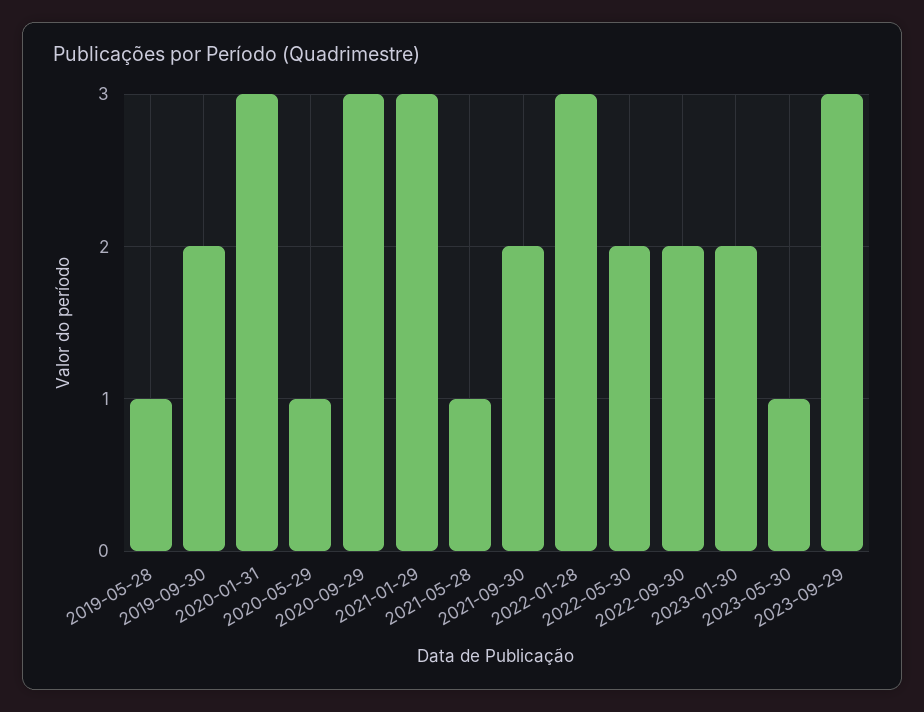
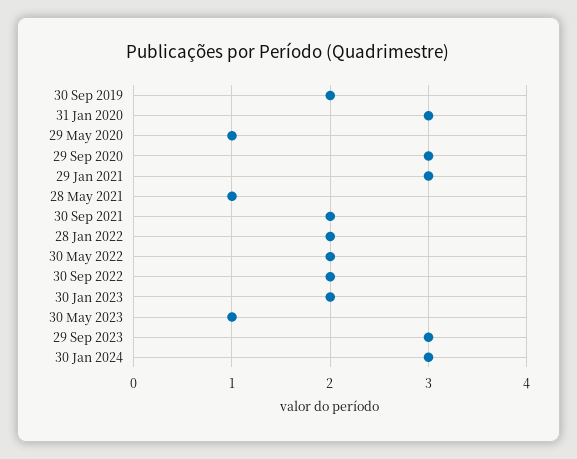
2019-05-28: 1 -> none
2022-01-28: 3 -> 2
30 Jan 2024: none -> 3

